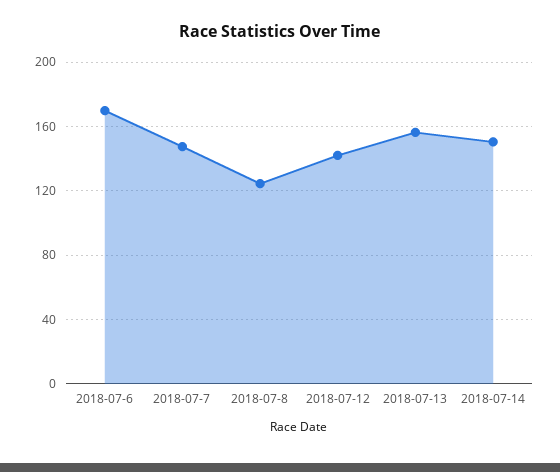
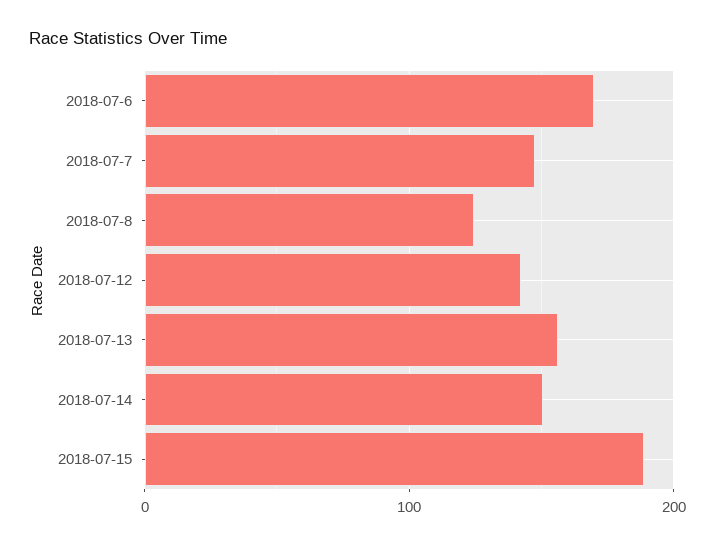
2018-07-15: none -> 190

